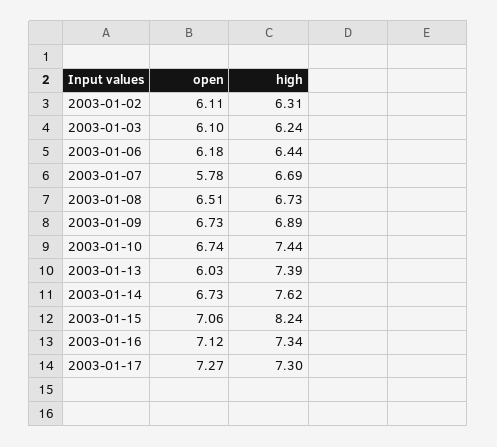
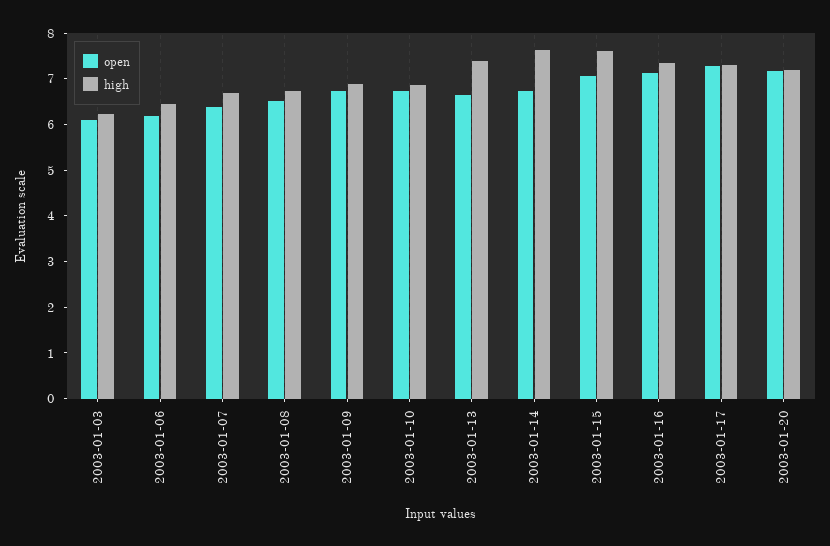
open, 2003-01-02: 6.11 -> none
high, 2003-01-02: 6.31 -> none
open, 2003-01-07: 5.78 -> 6.4
high, 2003-01-10: 7.44 -> 6.8
open, 2003-01-13: 6.03 -> 6.6
high, 2003-01-15: 8.24 -> 7.6
open, 2003-01-20: none -> 7.2
high, 2003-01-20: none -> 7.2

